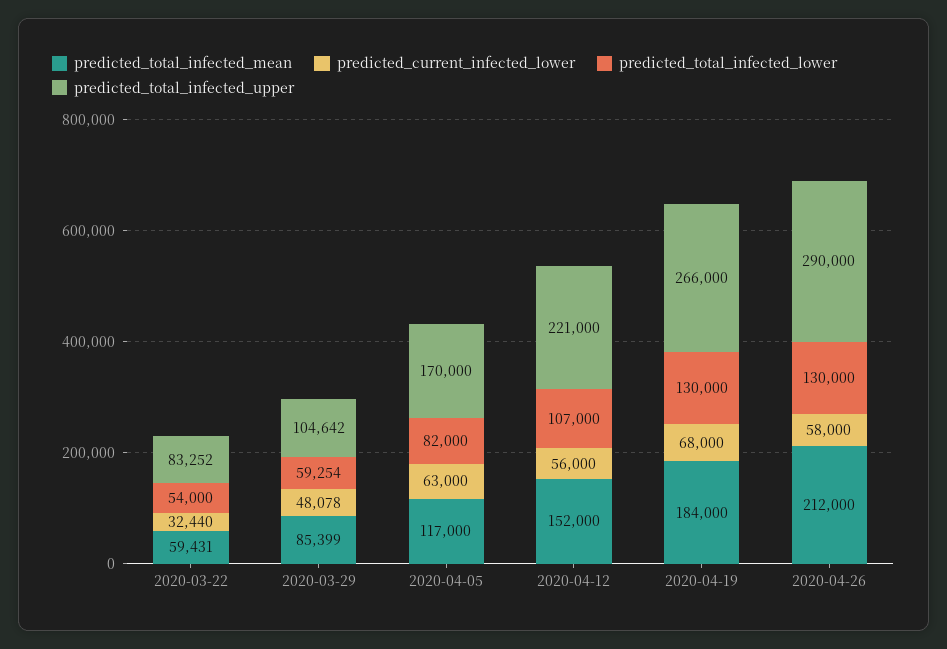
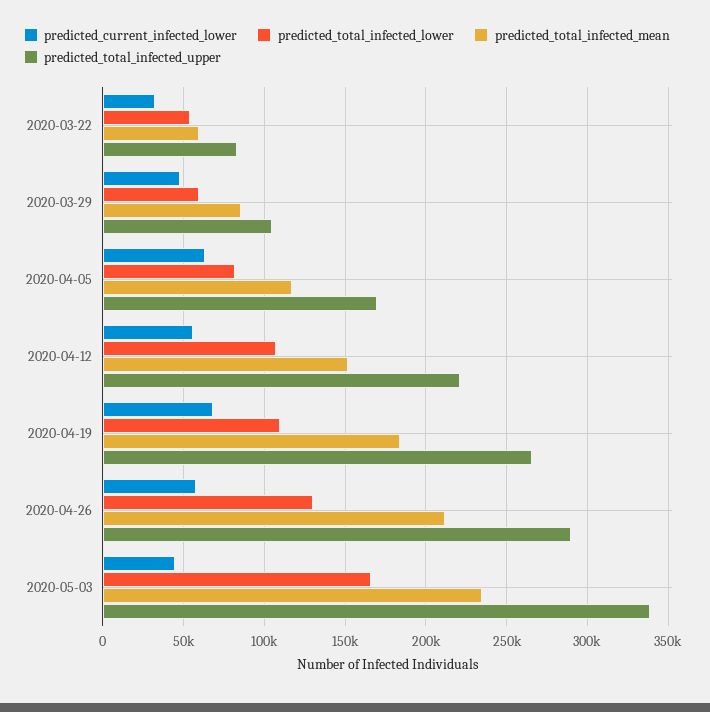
predicted_total_infected_lower, 2020-04-19: 130000 -> 110000
predicted_current_infected_lower, 2020-05-03: none -> 45000
predicted_total_infected_lower, 2020-05-03: none -> 165000
predicted_total_infected_mean, 2020-05-03: none -> 235000
predicted_total_infected_upper, 2020-05-03: none -> 340000

